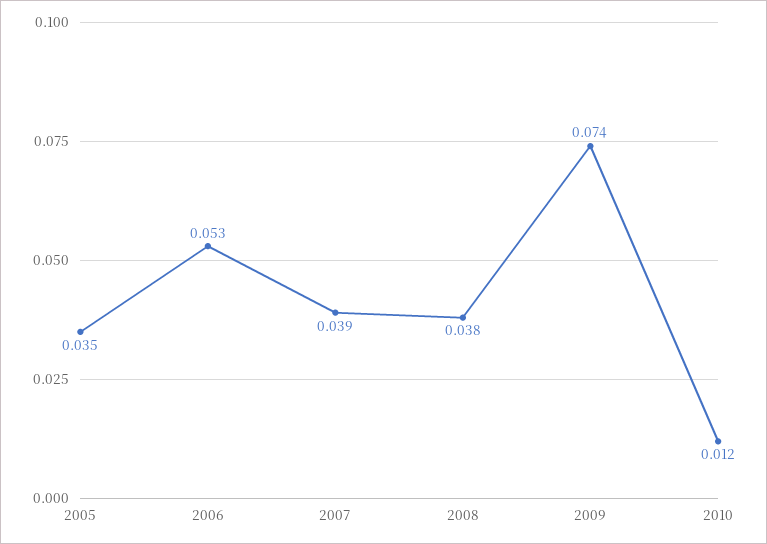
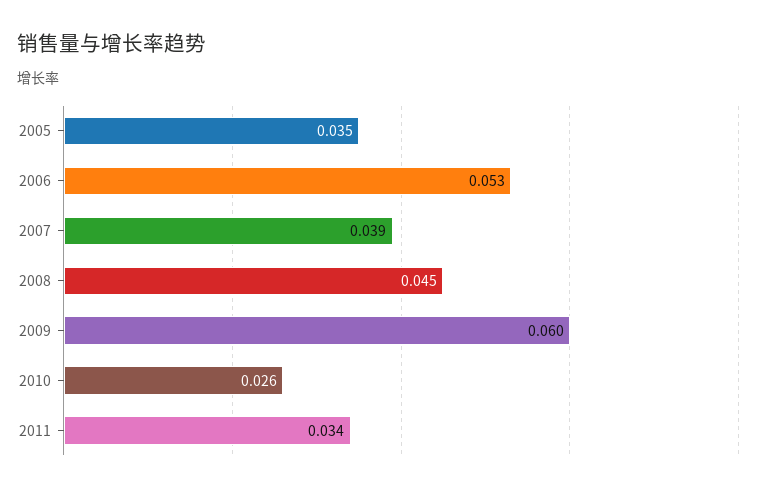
2008: 0.038 -> 0.045
2009: 0.074 -> 0.06
2010: 0.012 -> 0.026
2011: none -> 0.034

